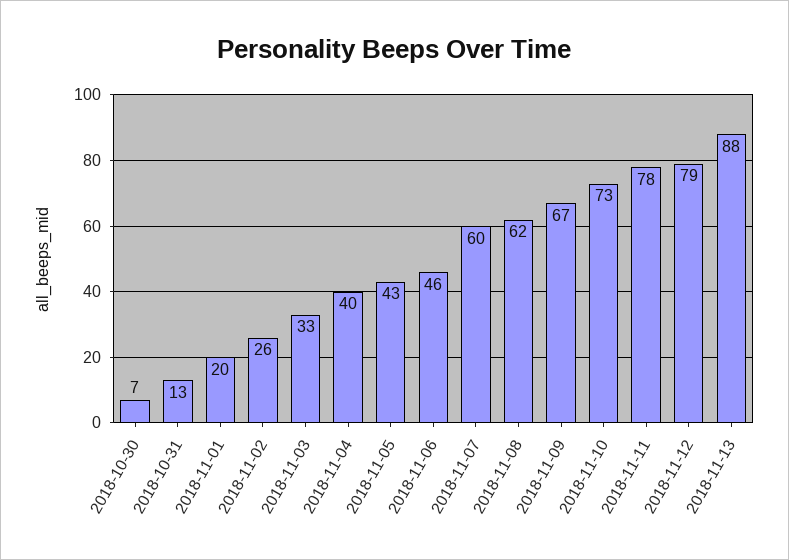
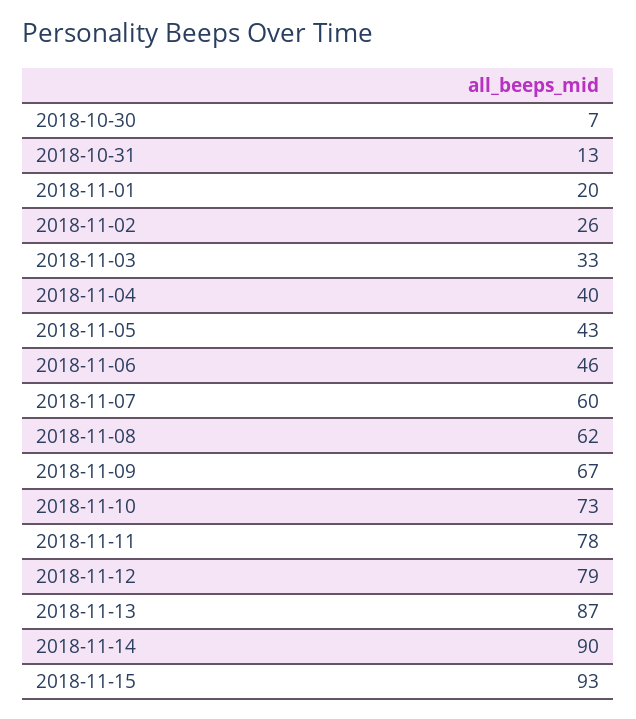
2018-11-13: 88 -> 87
2018-11-14: none -> 90
2018-11-15: none -> 93

